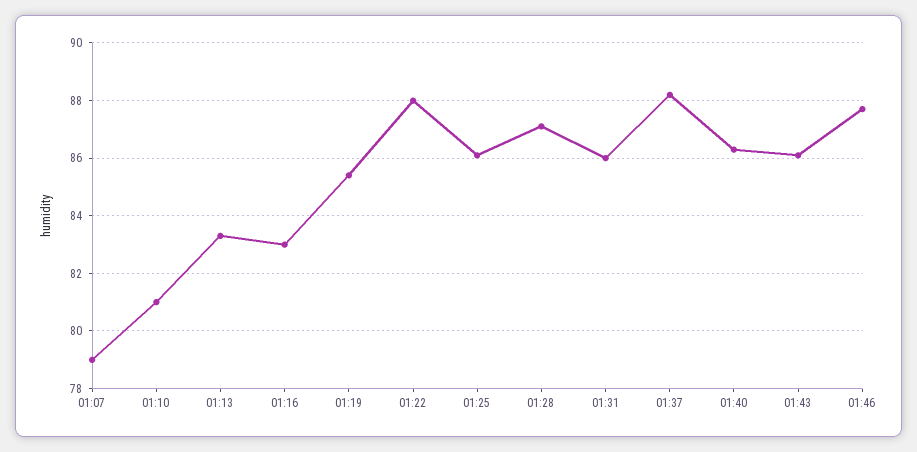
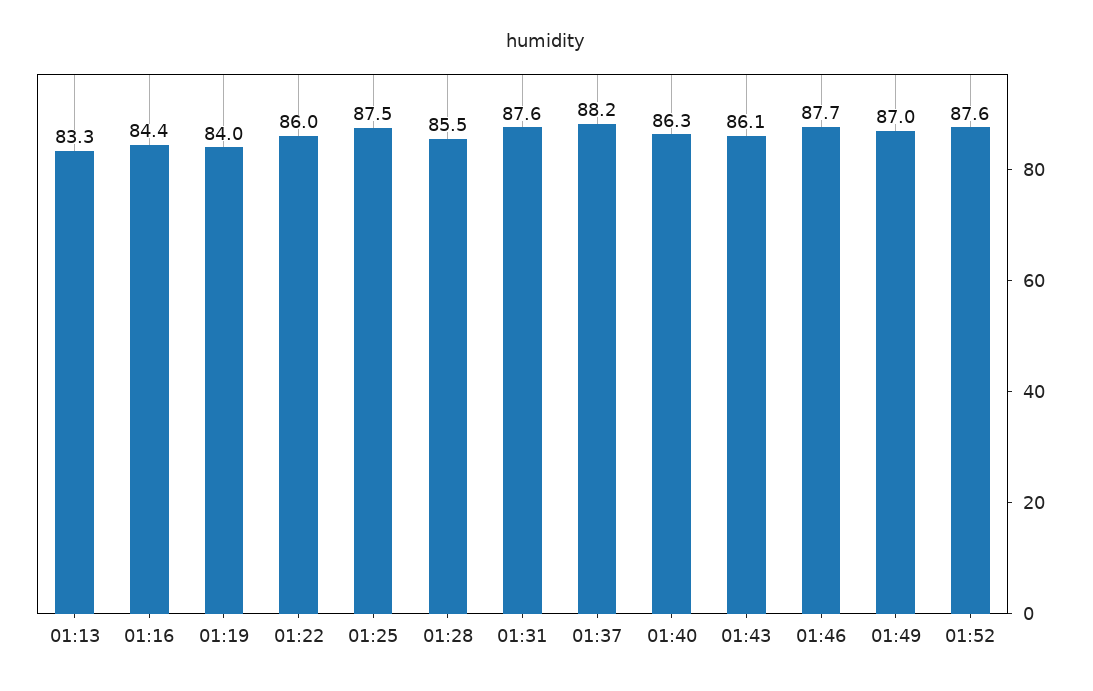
01:07: 79 -> none
01:10: 81 -> none
01:16: 83 -> 84.4
01:19: 85.5 -> 84
01:22: 88 -> 86
01:25: 86 -> 87.5
01:28: 87 -> 85.5
01:31: 86 -> 87.6
01:49: none -> 87
01:52: none -> 87.6

